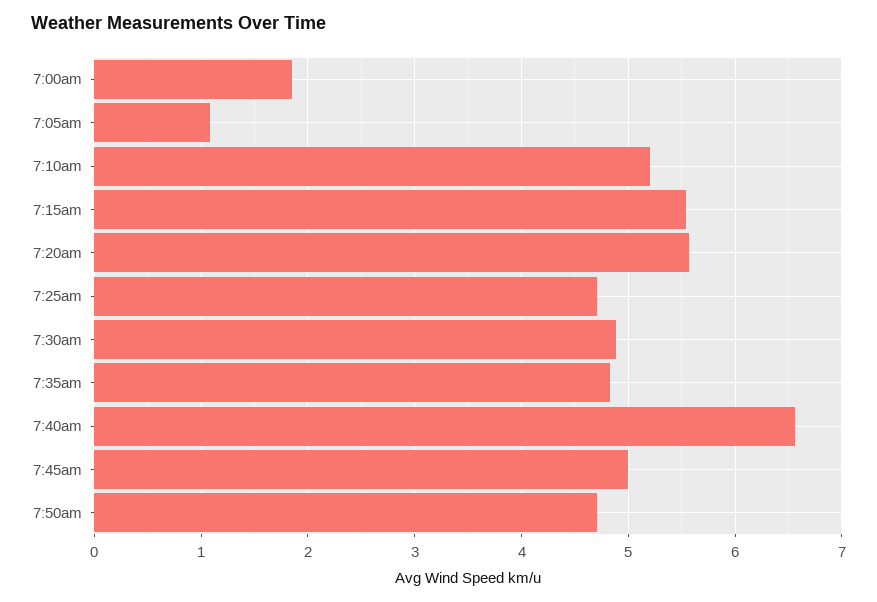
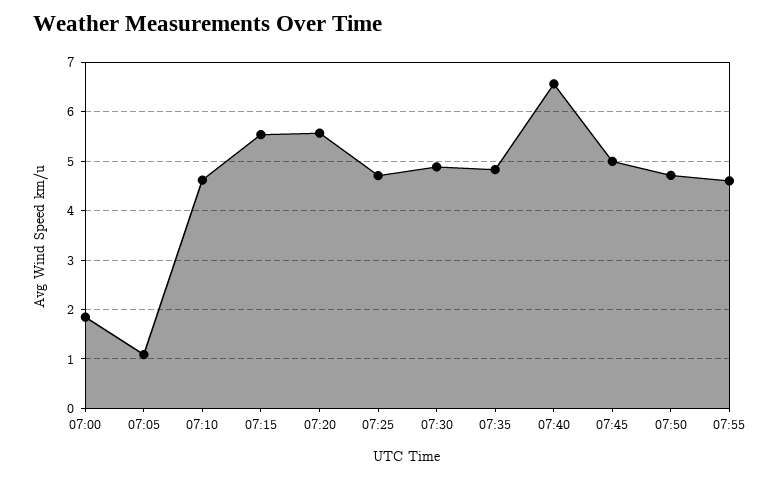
7:10am: 5.2 -> 4.6
07:55: none -> 4.6

